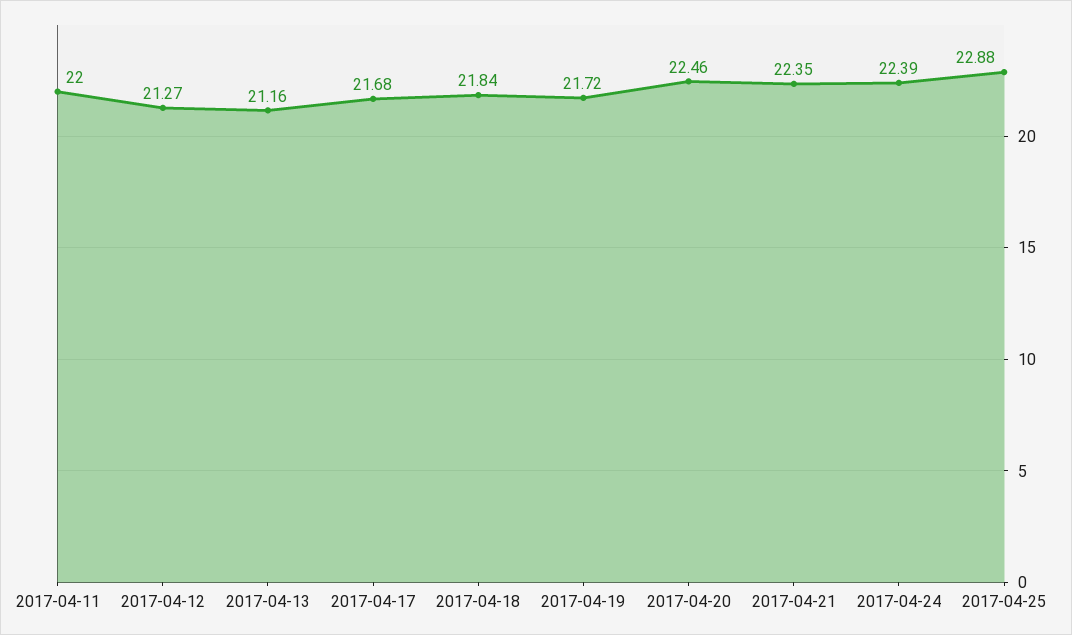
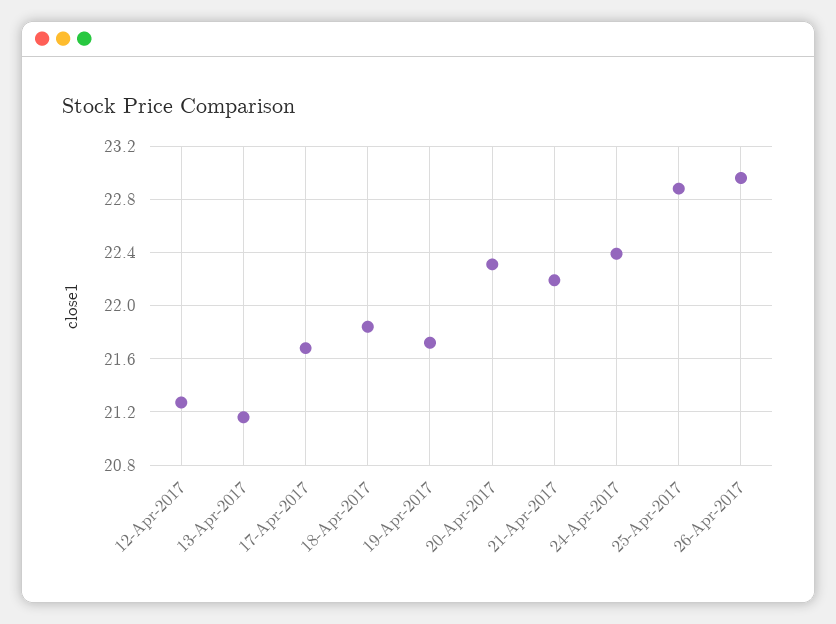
2017-04-11: 22 -> none
2017-04-20: 22.46 -> 22.3
2017-04-21: 22.35 -> 22.2
26-Apr-2017: none -> 22.95

